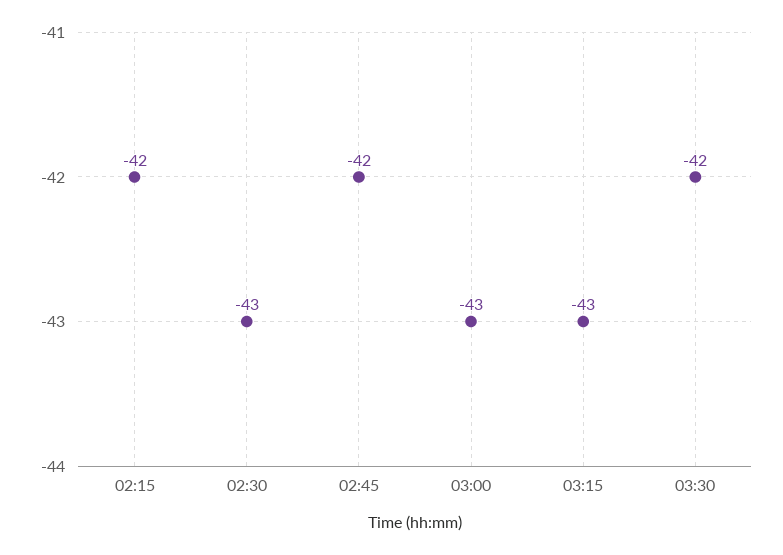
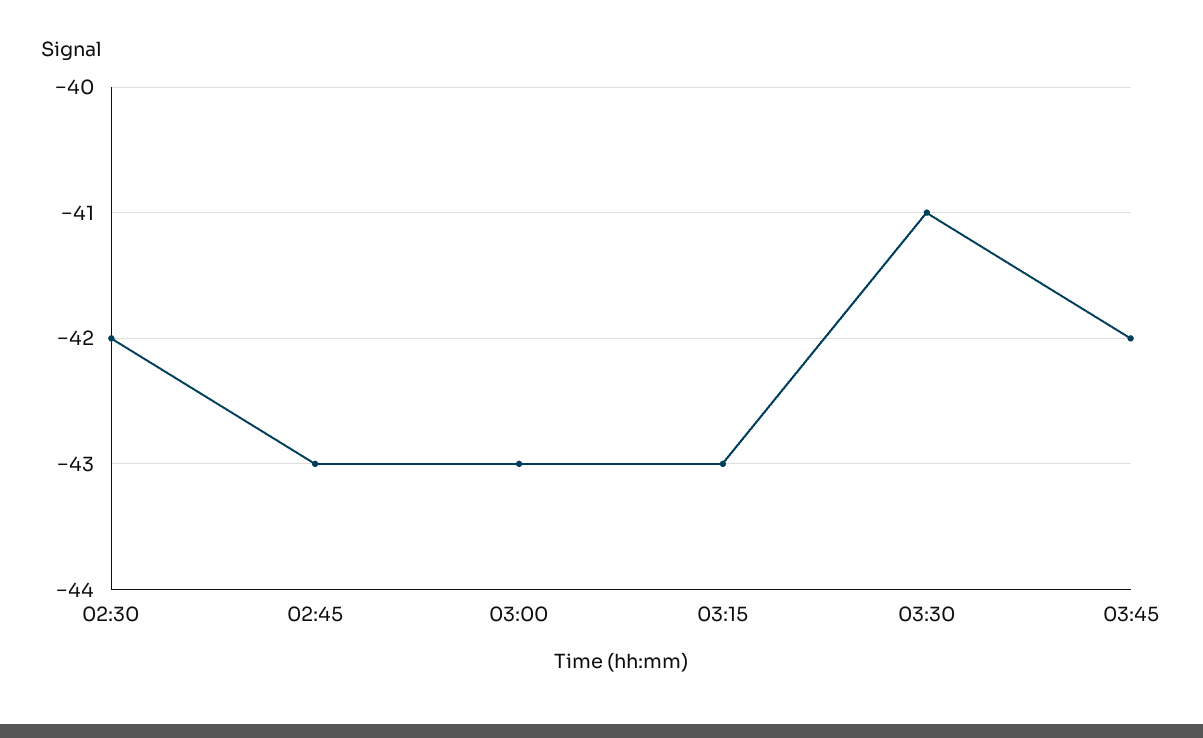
02:15: -42 -> none
02:30: -43 -> -42
02:45: -42 -> -43
03:30: -42 -> -41
03:45: none -> -42

